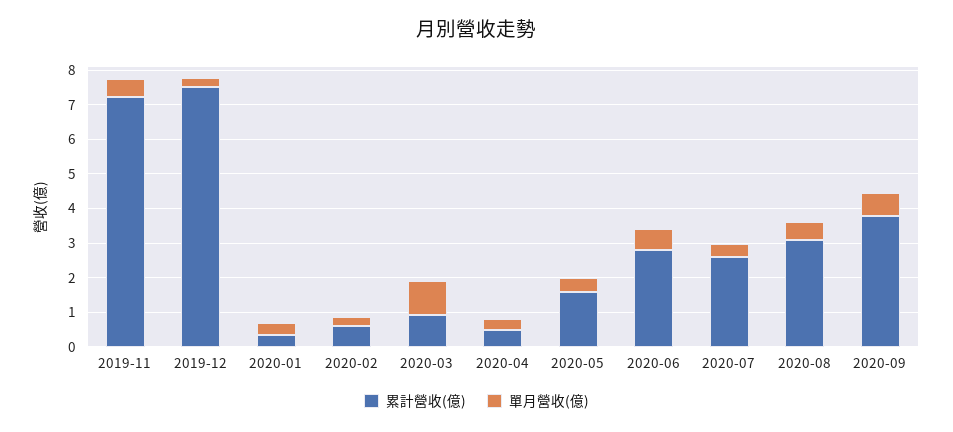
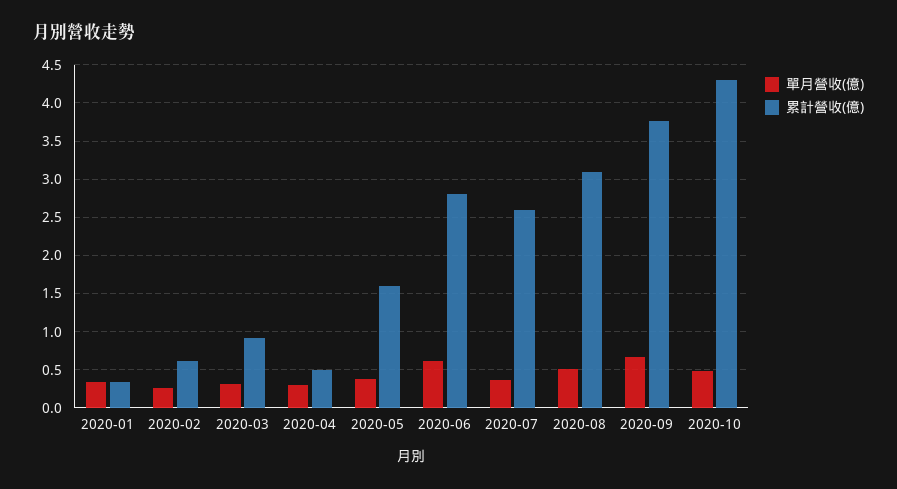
累計營收(億), 2019-11: 7.25 -> none
單月營收(億), 2019-11: 0.5 -> none
累計營收(億), 2019-12: 7.5 -> none
單月營收(億), 2019-12: 0.25 -> none
單月營收(億), 2020-03: 1 -> 0.3
單月營收(億), 2020-10: none -> 0.5
累計營收(億), 2020-10: none -> 4.3

